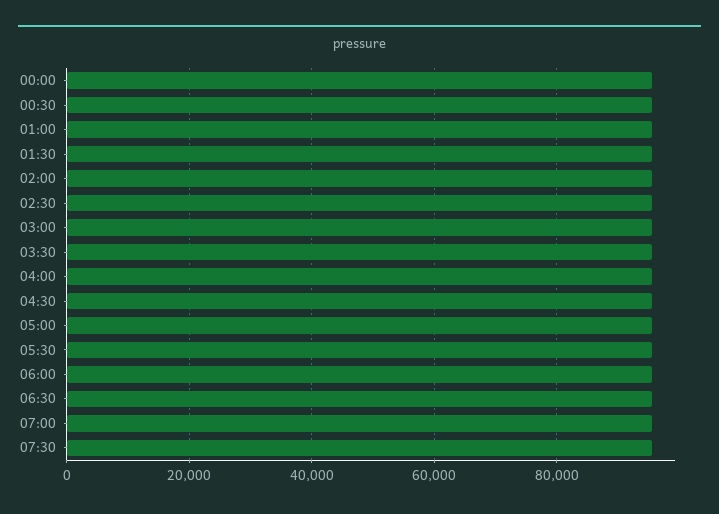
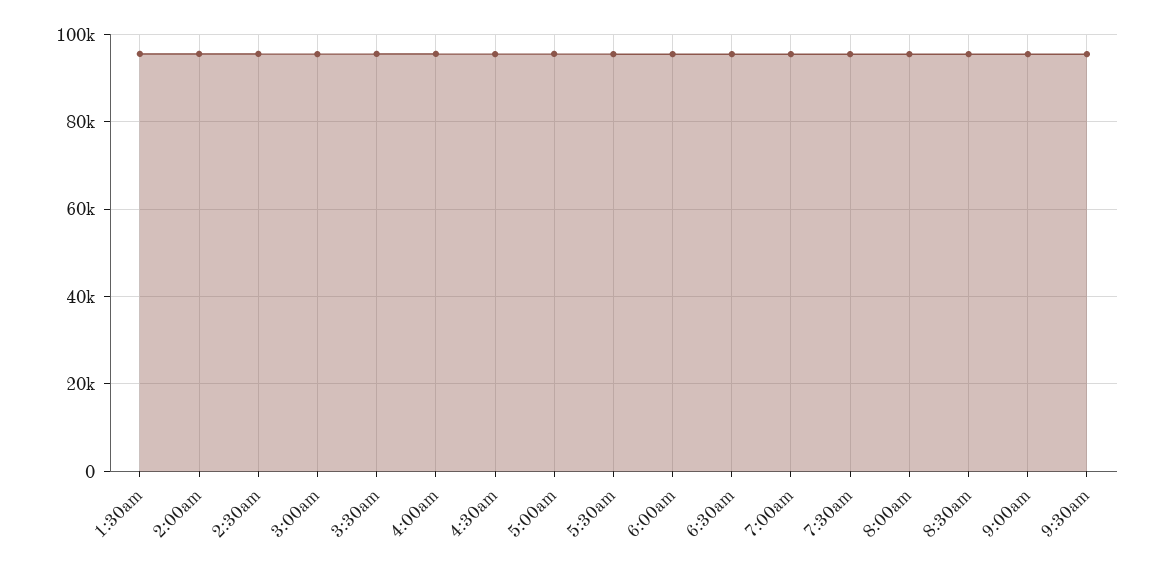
00:00: 96000 -> none
00:30: 96000 -> none
01:00: 96000 -> none
8:00am: none -> 96000
8:30am: none -> 96000
9:00am: none -> 96000
9:30am: none -> 96000

